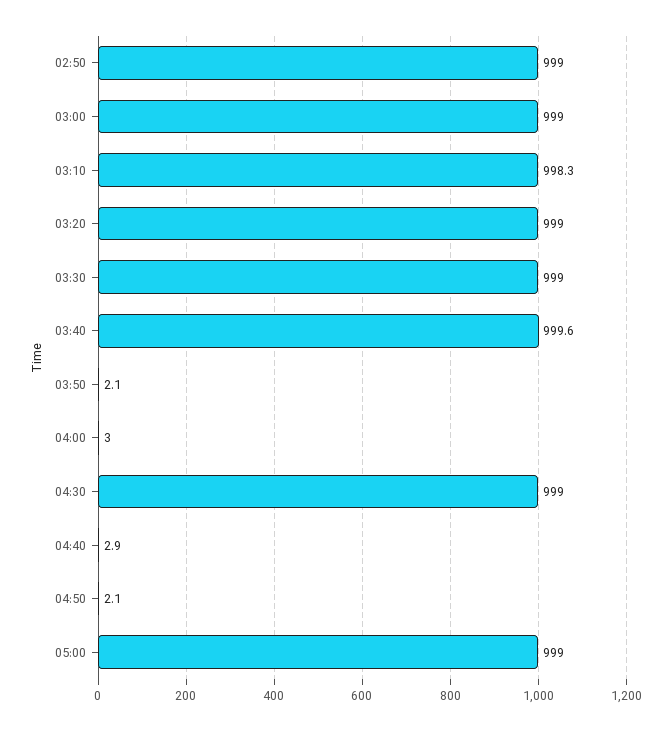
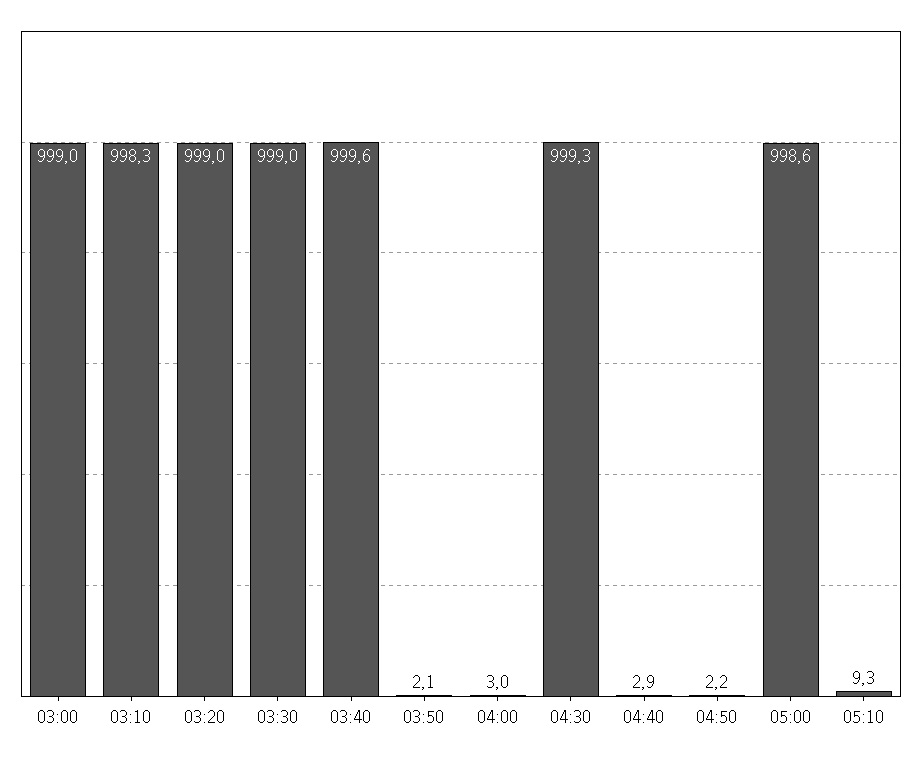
02:50: 999 -> none
04:30: 999 -> 999.3
04:50: 2.1 -> 2.2
05:00: 999 -> 998.6
05:10: none -> 9.3

